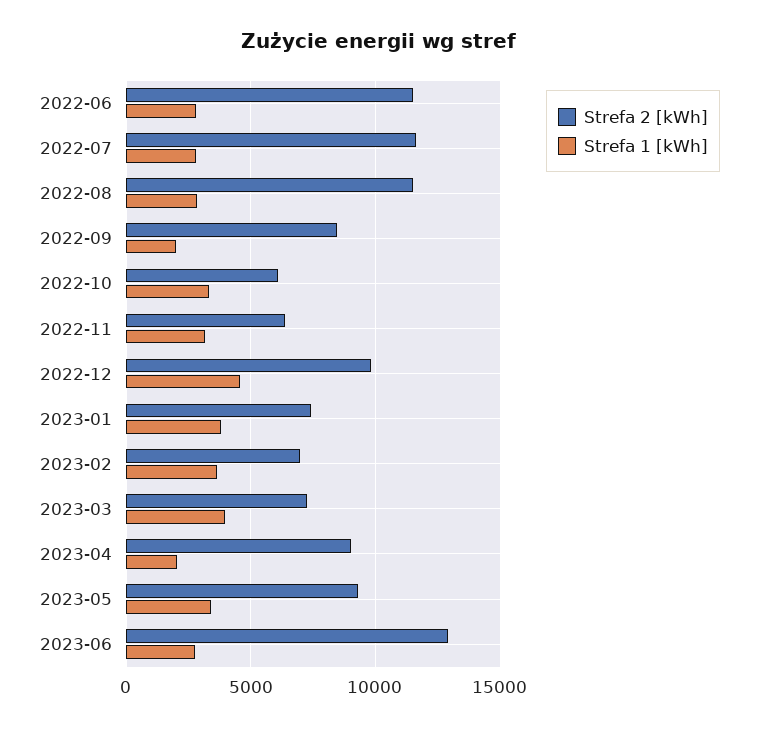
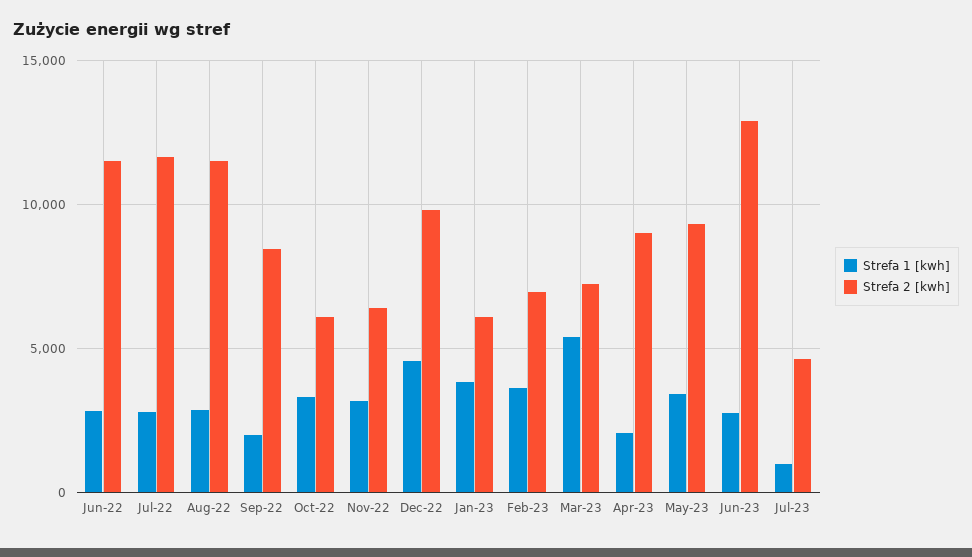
Strefa 2 [kWh], 2023-01: 7500 -> 6000
Strefa 1 [kWh], 2023-03: 4000 -> 5500
Strefa 1 [kWh], Jul-23: none -> 1000
Strefa 2 [kWh], Jul-23: none -> 4500

